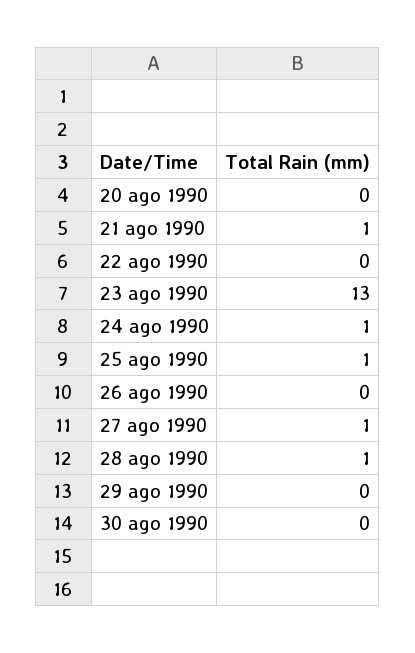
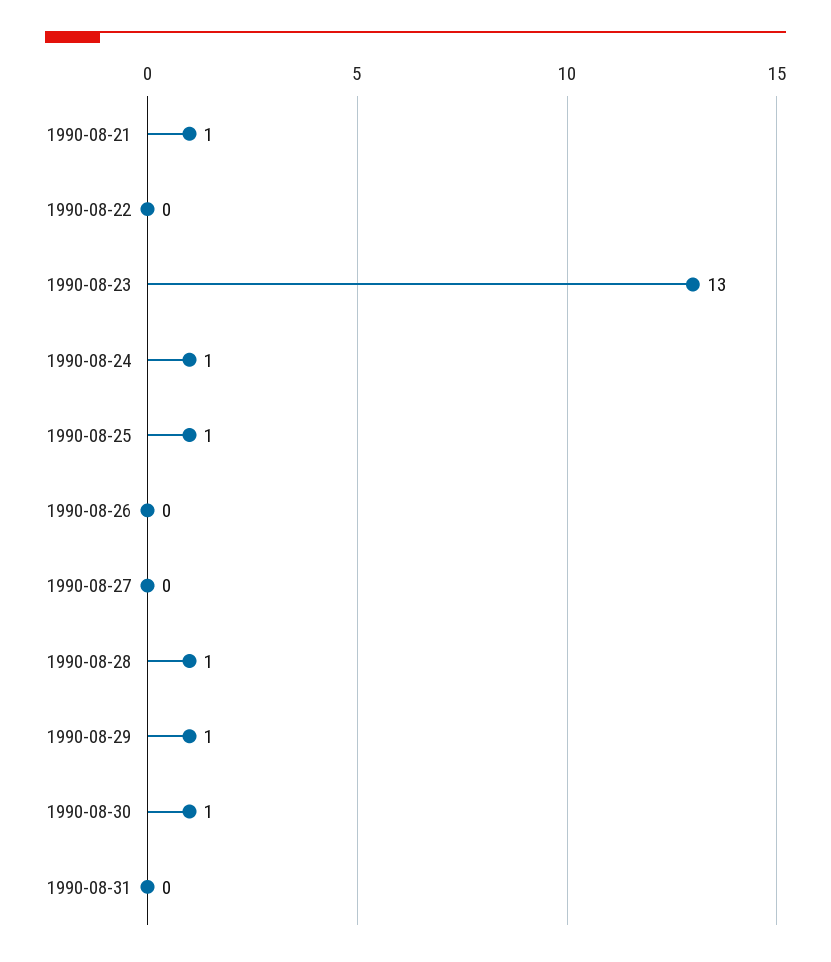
20 ago 1990: 0 -> none
27 ago 1990: 1 -> 0
29 ago 1990: 0 -> 1
30 ago 1990: 0 -> 1
1990-08-31: none -> 0

